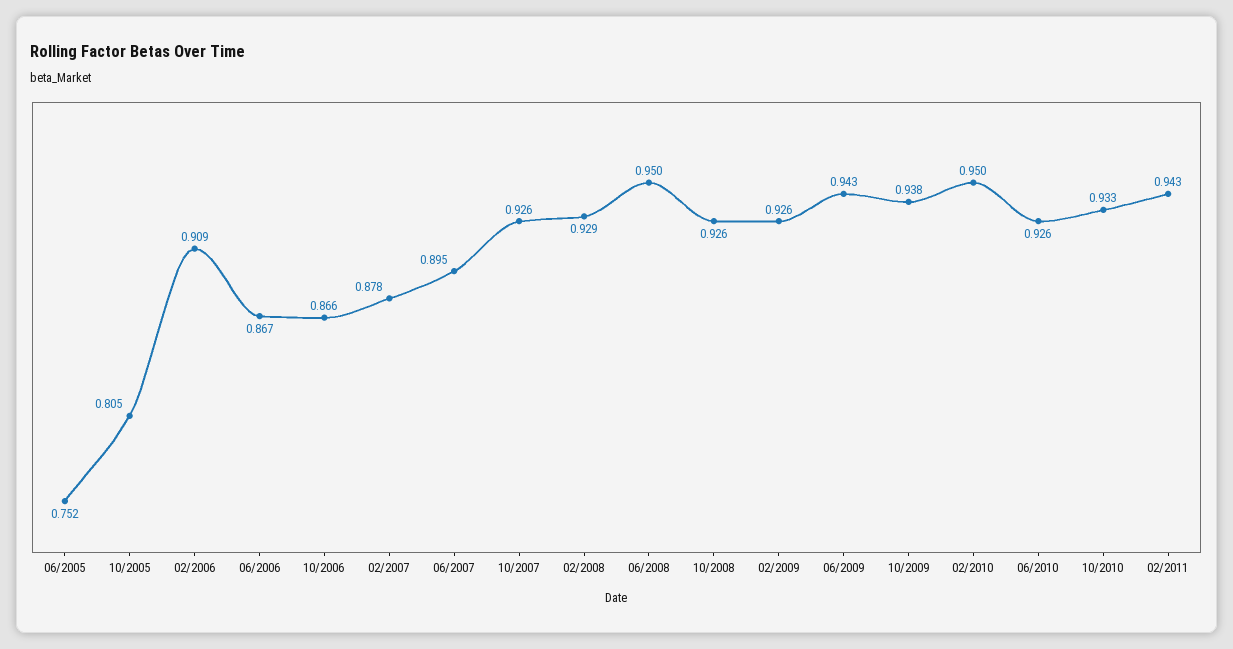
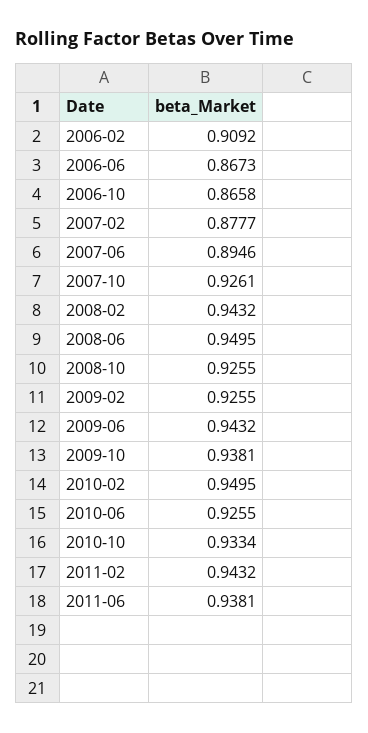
06/2005: 0.752 -> none
10/2005: 0.805 -> none
02/2008: 0.929 -> 0.9432
2011-06: none -> 0.9381

